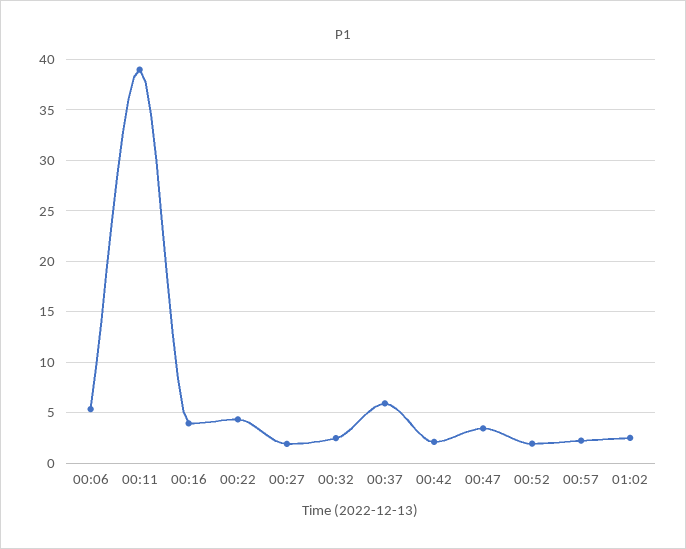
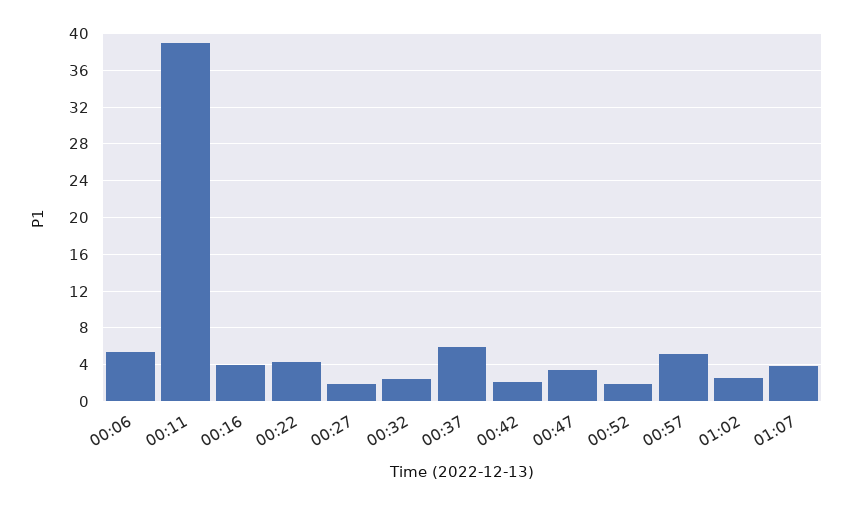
00:57: 2 -> 5
01:07: none -> 4

